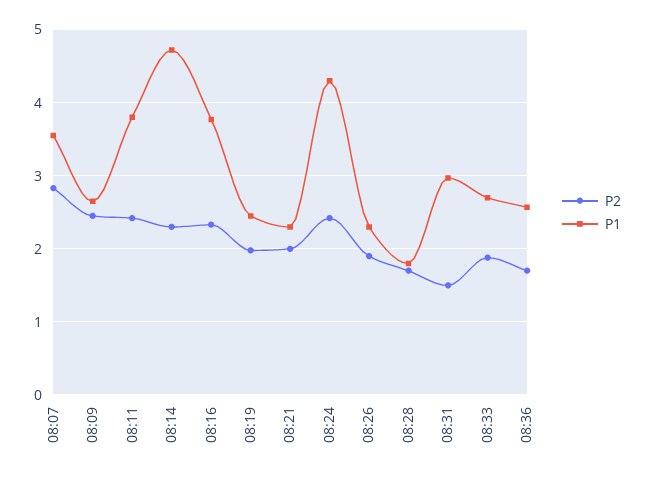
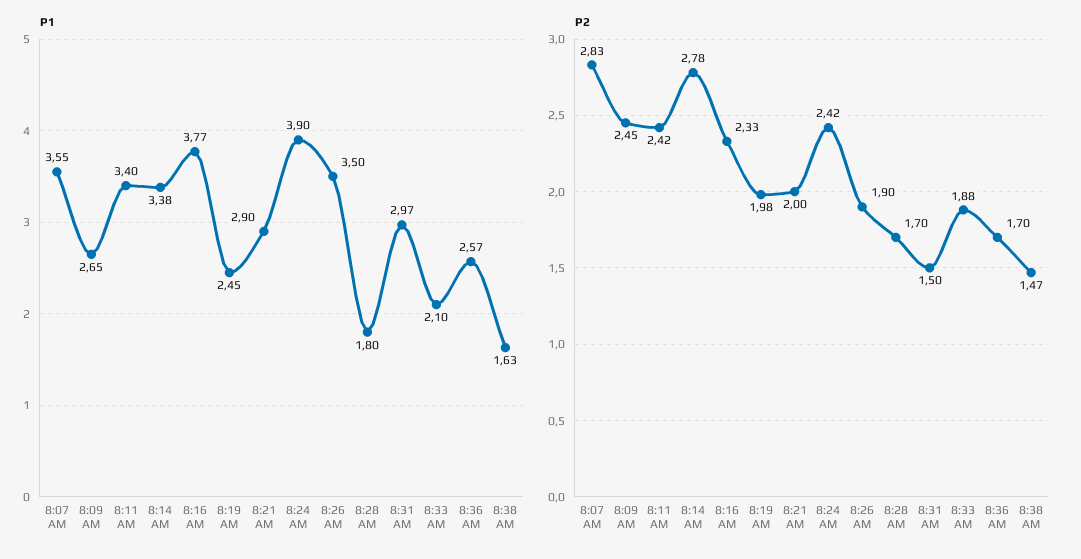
P1, 08:11: 3.8 -> 3.4
P2, 08:14: 2.3 -> 2.78
P1, 08:14: 4.7 -> 3.38
P1, 08:21: 2.3 -> 2.9
P1, 08:24: 4.3 -> 3.9
P1, 08:26: 2.3 -> 3.5
P1, 08:33: 2.7 -> 2.1
P1, 8:38 AM: none -> 1.63
P2, 8:38 AM: none -> 1.47

